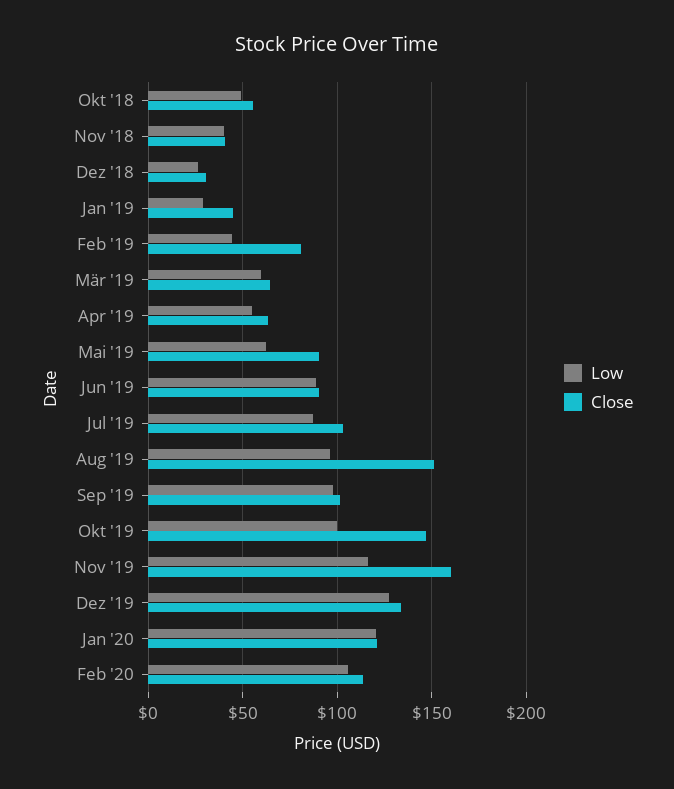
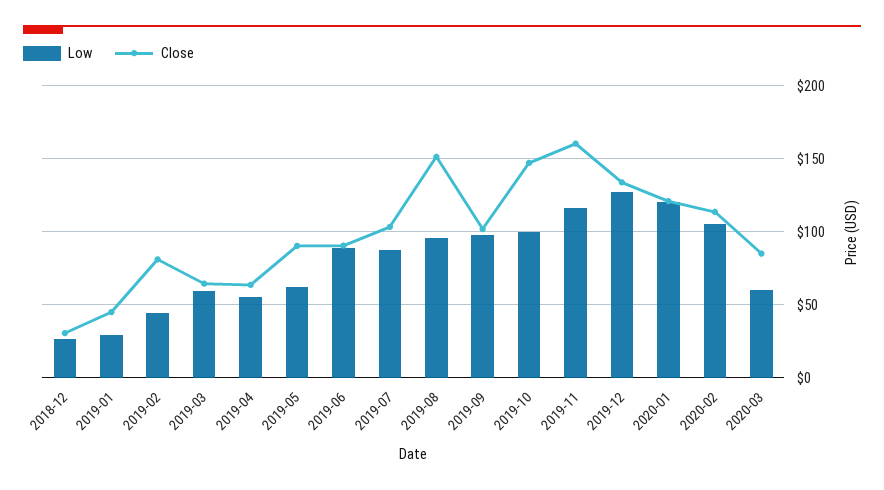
Low, Okt '18: 50 -> none
Close, Okt '18: 55 -> none
Low, Nov '18: 40 -> none
Close, Nov '18: 40 -> none
Low, 2020-03: none -> 60
Close, 2020-03: none -> 85

